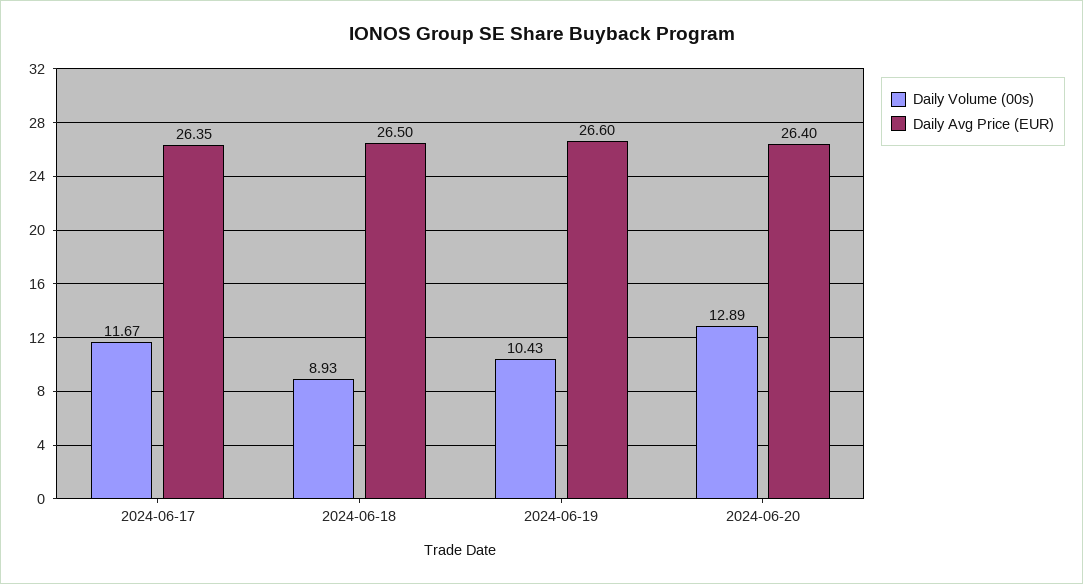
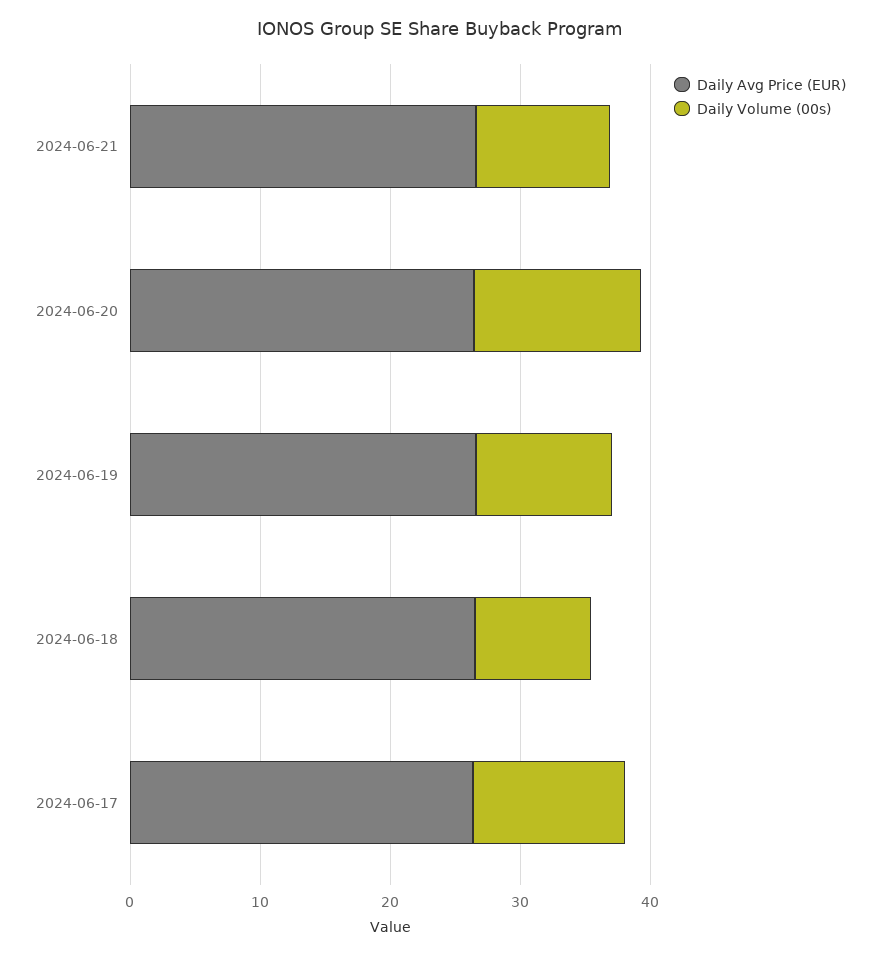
Daily Avg Price (EUR), 2024-06-21: none -> 26
Daily Volume (00s), 2024-06-21: none -> 10

